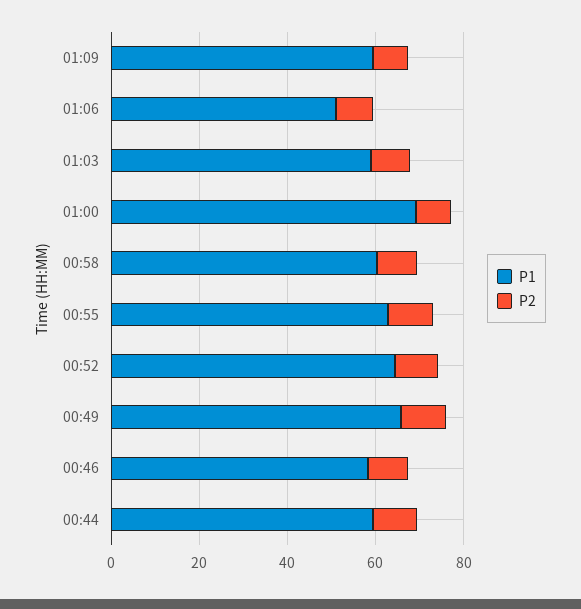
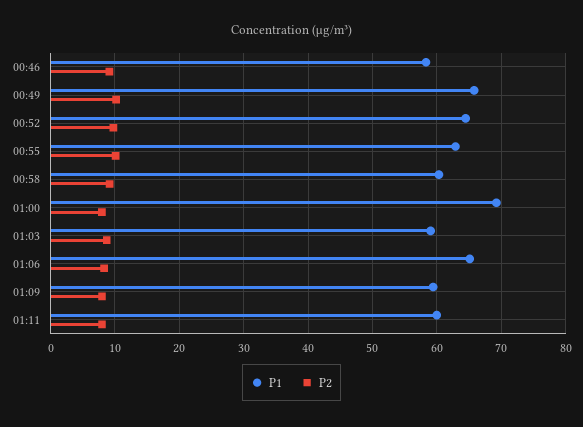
P1, 01:06: 50 -> 65
P1, 00:44: 60 -> none
P2, 00:44: 10 -> none
P1, 01:11: none -> 60
P2, 01:11: none -> 8

